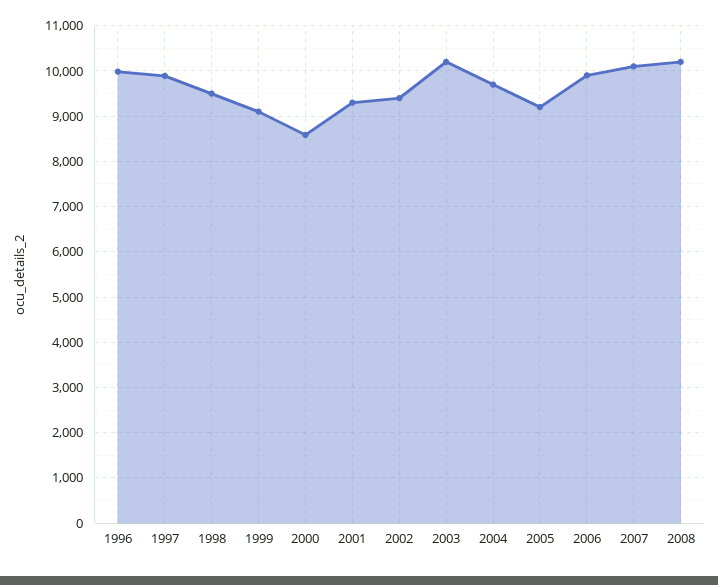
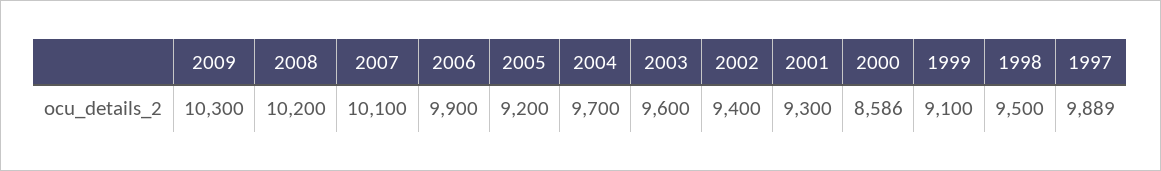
1996: 10000 -> none
2003: 10200 -> 9600
2009: none -> 10300

